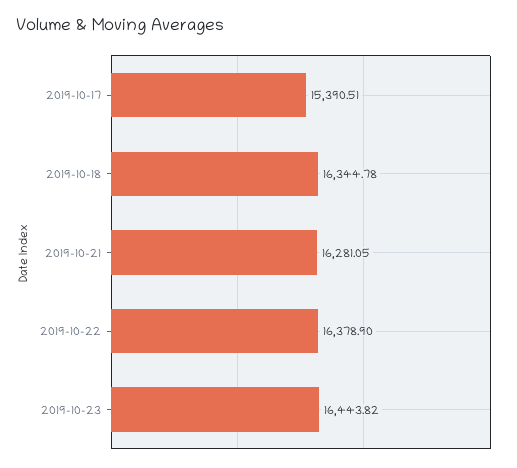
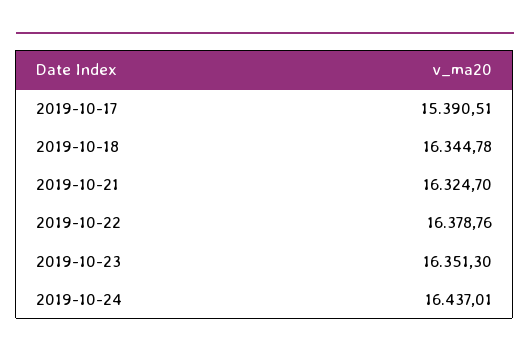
2019-10-21: 16281.05 -> 16324.7
2019-10-22: 16378.9 -> 16378.76
2019-10-23: 16443.82 -> 16351.3
2019-10-24: none -> 16437.01

